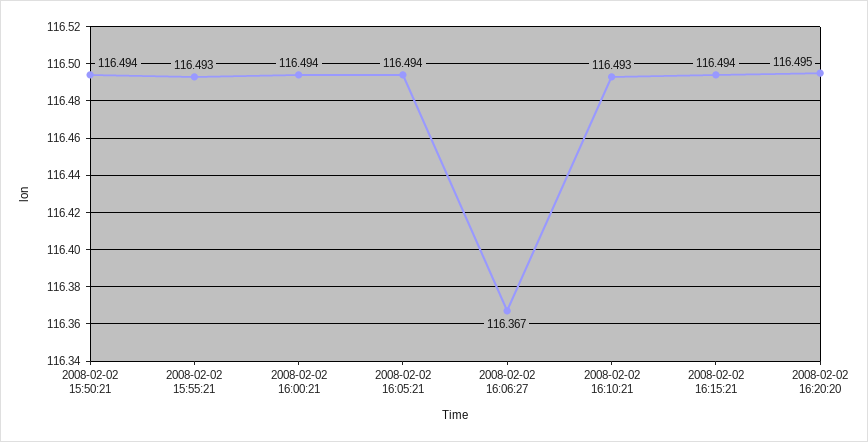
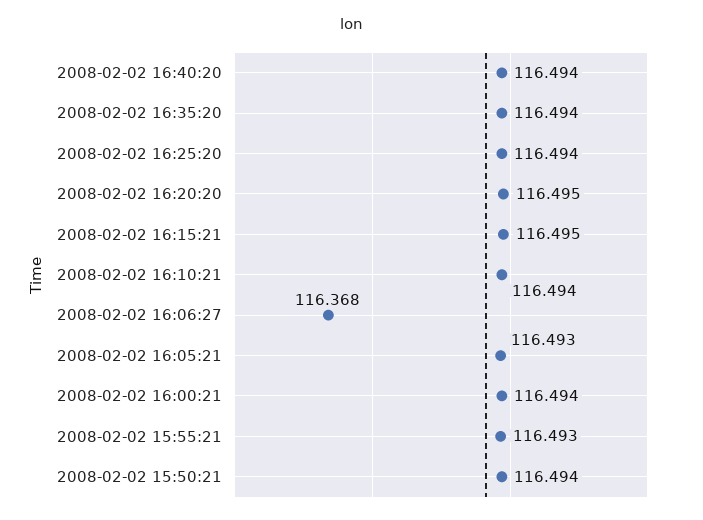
2008-02-02 16:05:21: 116.494 -> 116.493
2008-02-02 16:06:27: 116.367 -> 116.368
2008-02-02 16:10:21: 116.493 -> 116.494
2008-02-02 16:15:21: 116.494 -> 116.495
2008-02-02 16:40:20: none -> 116.494
2008-02-02 16:35:20: none -> 116.494
2008-02-02 16:25:20: none -> 116.494

